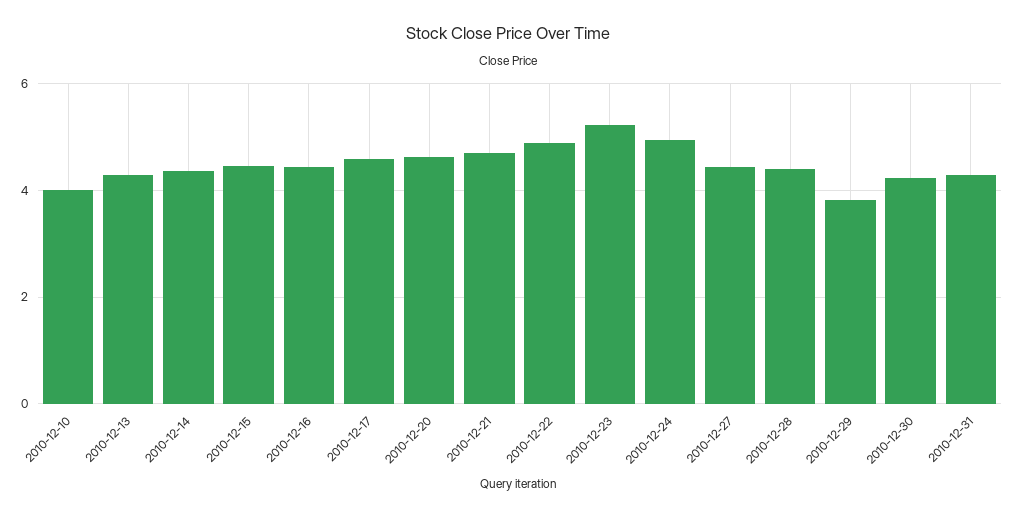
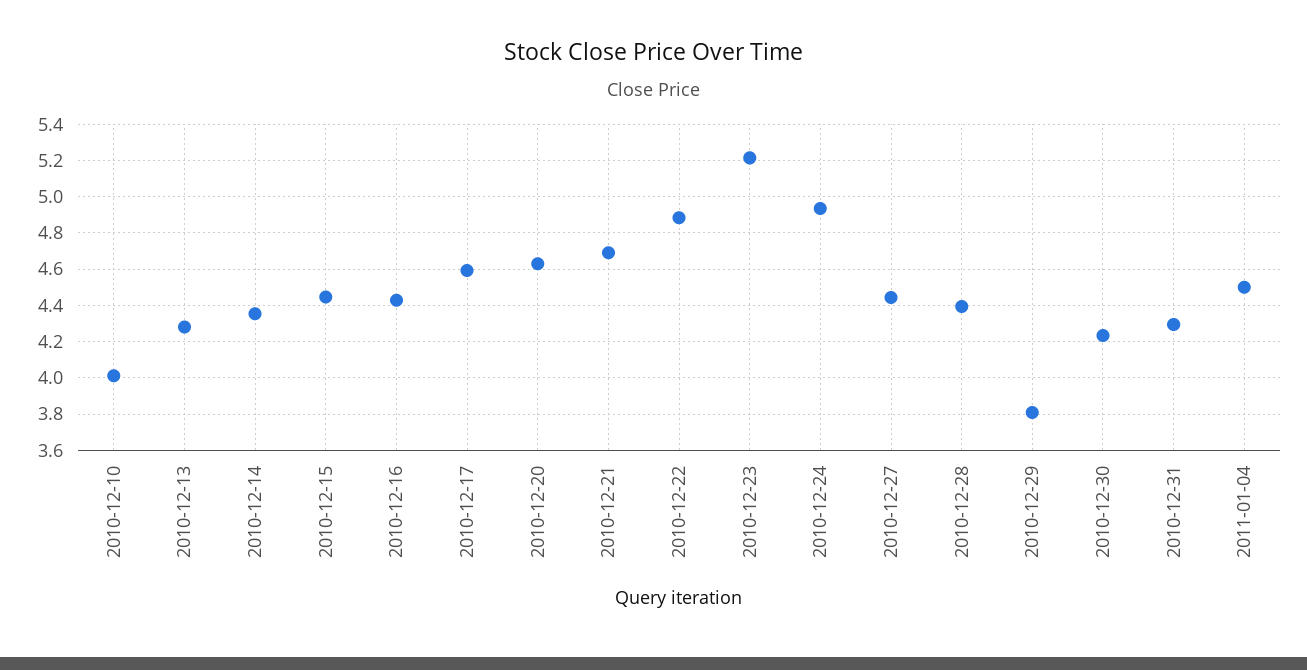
2011-01-04: none -> 4.5

